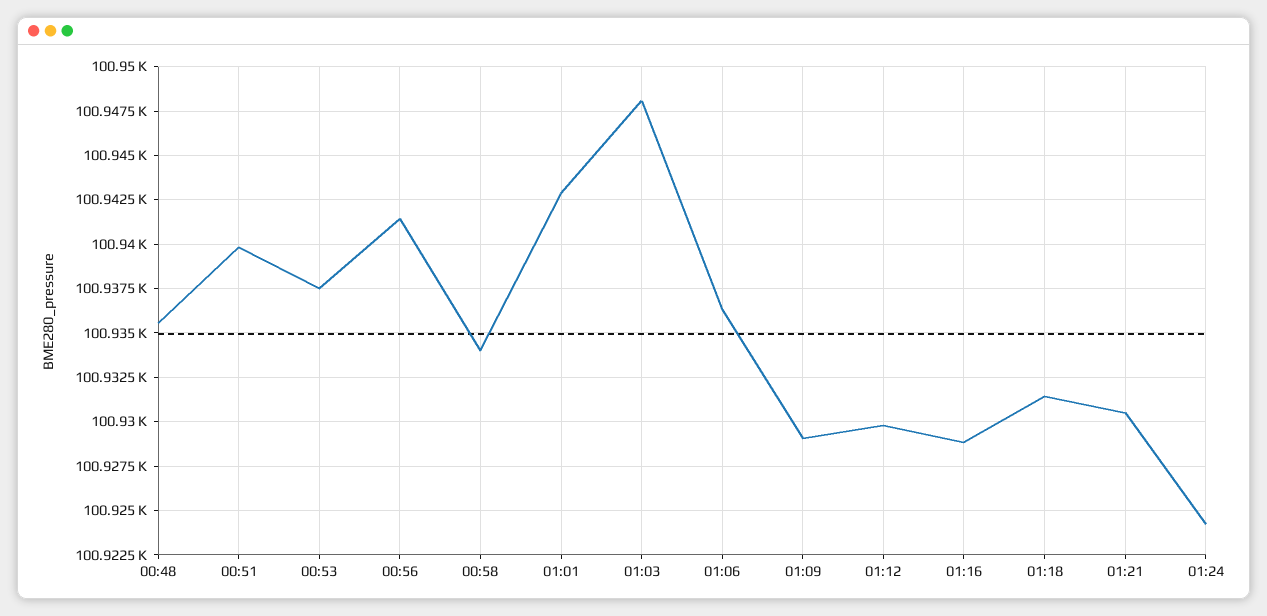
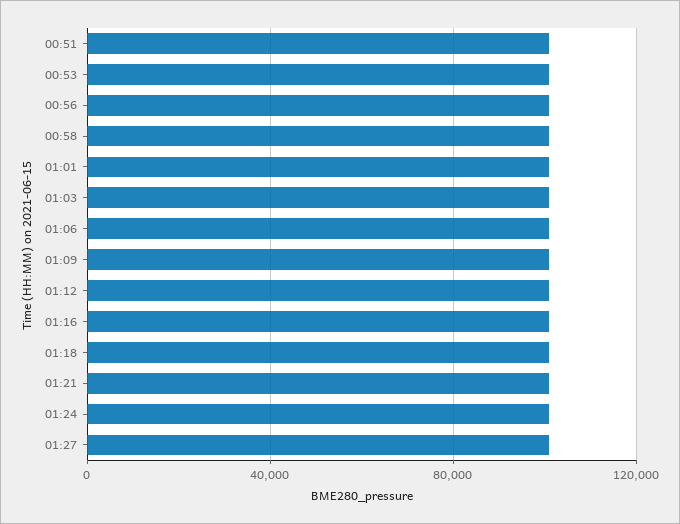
00:48: 100935.5 -> none
01:27: none -> 100000

